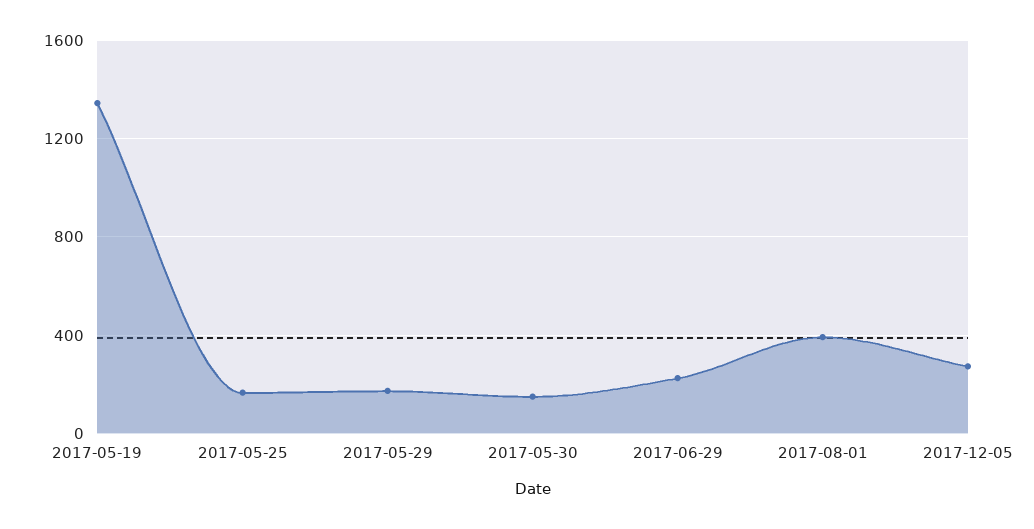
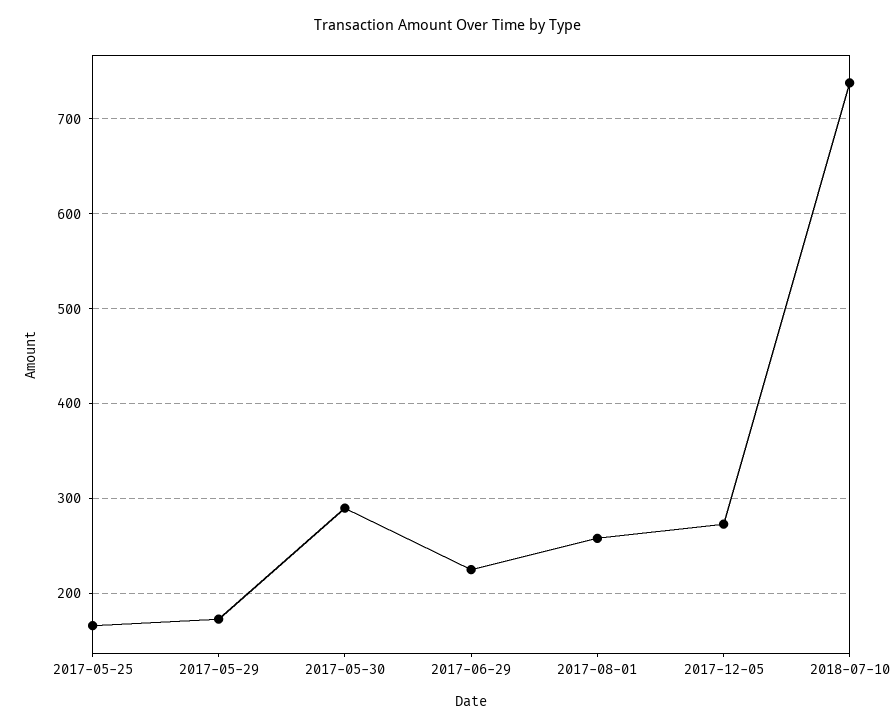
2017-05-19: 1350 -> none
2017-05-30: 150 -> 290
2017-08-01: 400 -> 260
2018-07-10: none -> 740

